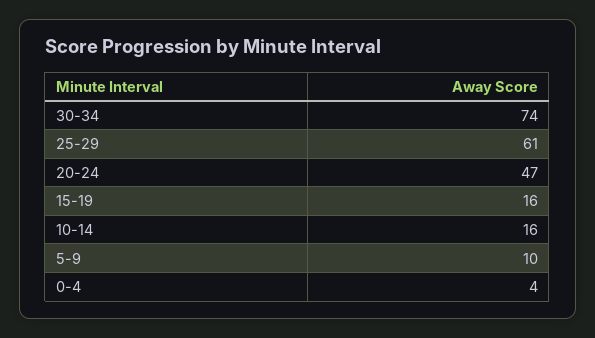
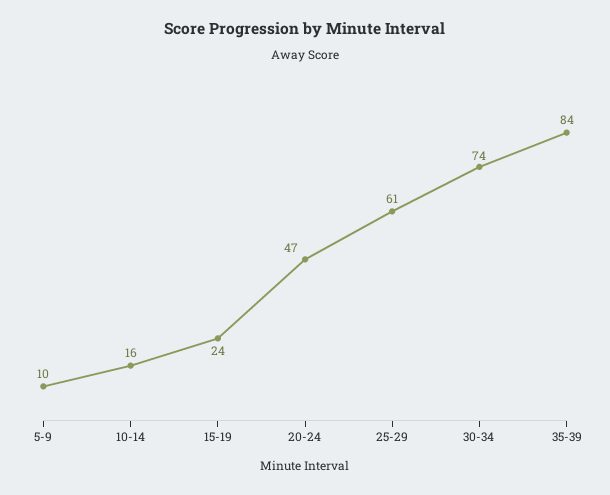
15-19: 16 -> 24
0-4: 4 -> none
35-39: none -> 84

